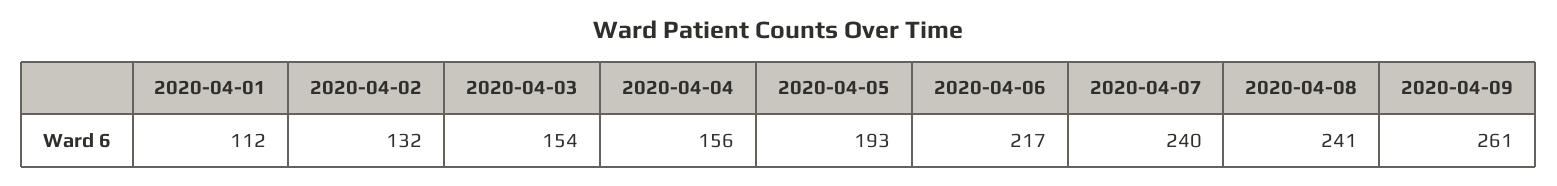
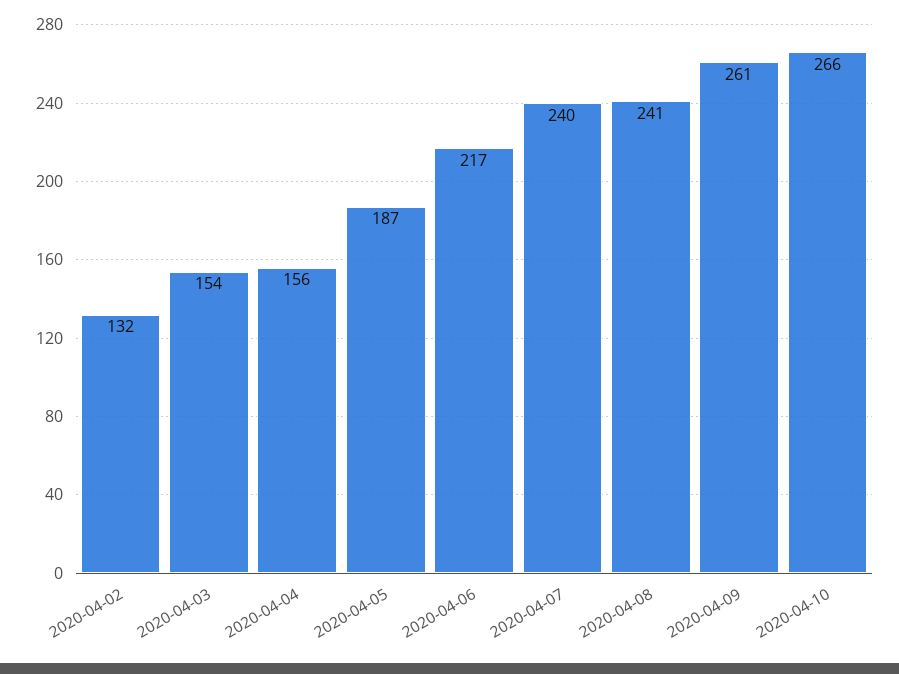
2020-04-01: 112 -> none
2020-04-05: 193 -> 187
2020-04-10: none -> 266

